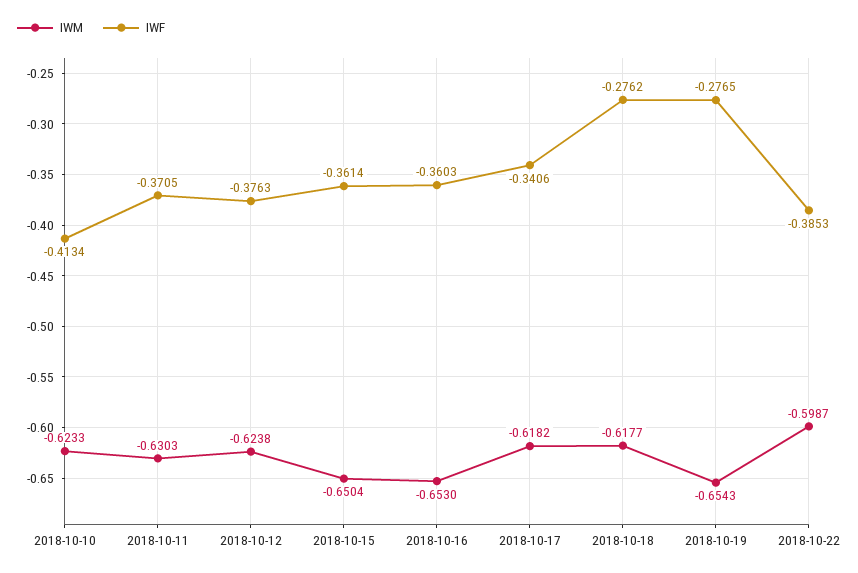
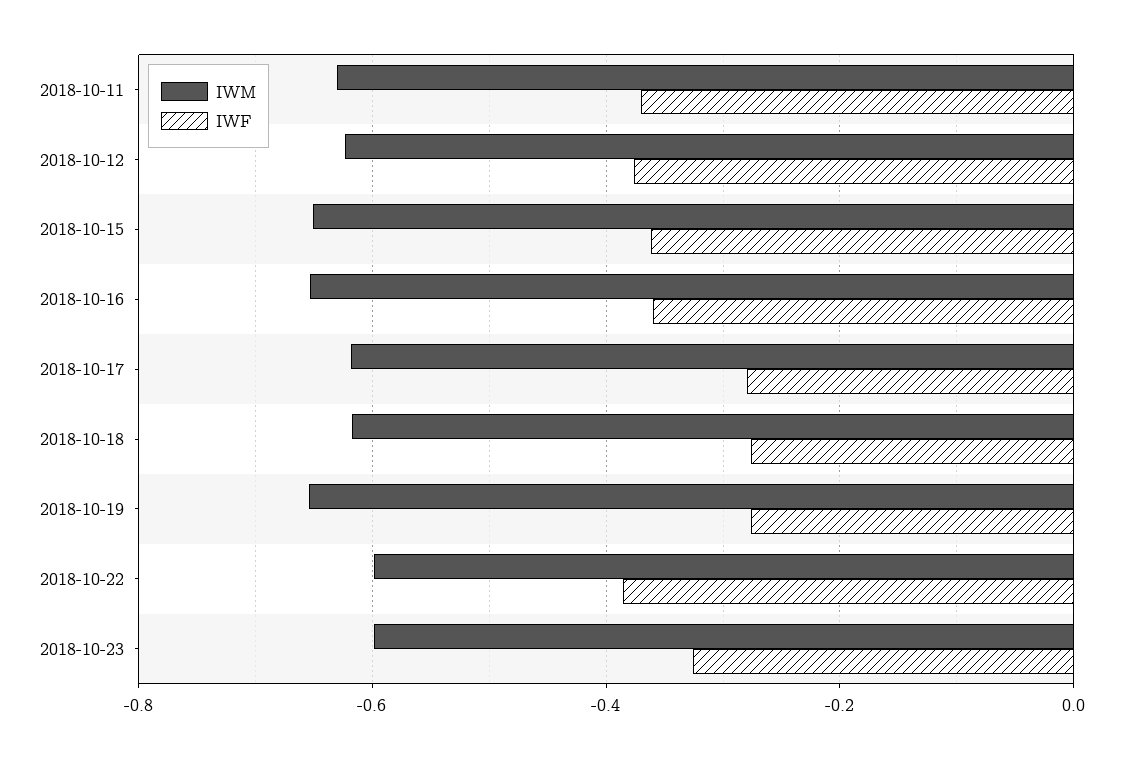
IWM, 2018-10-10: -0.6233 -> none
IWF, 2018-10-10: -0.4134 -> none
IWF, 2018-10-17: -0.3406 -> -0.28
IWM, 2018-10-23: none -> -0.6
IWF, 2018-10-23: none -> -0.32

